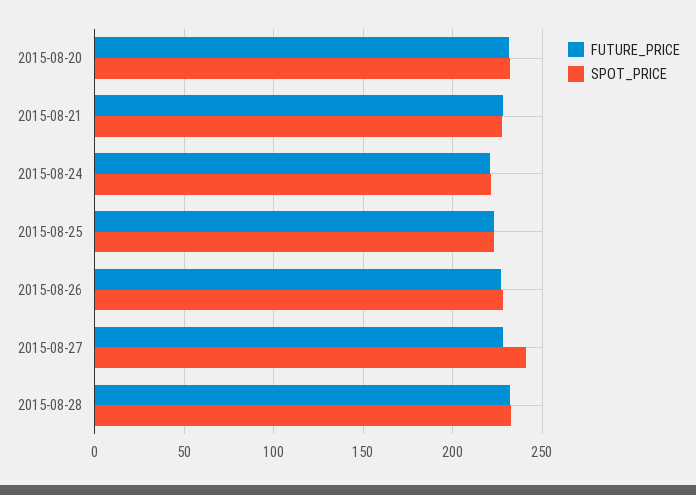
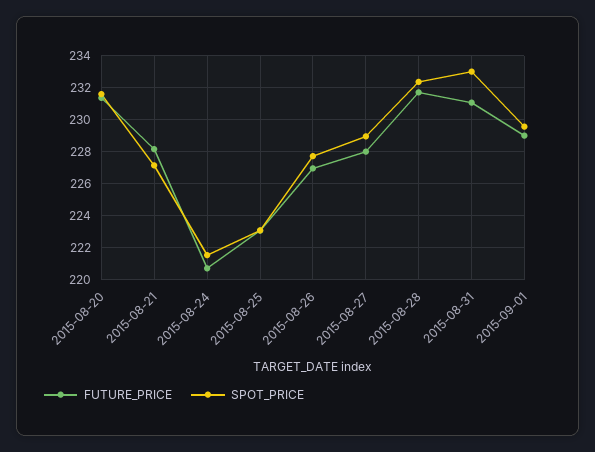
SPOT_PRICE, 2015-08-27: 240 -> 229
FUTURE_PRICE, 2015-08-31: none -> 231
SPOT_PRICE, 2015-08-31: none -> 233
FUTURE_PRICE, 2015-09-01: none -> 229
SPOT_PRICE, 2015-09-01: none -> 229.5

